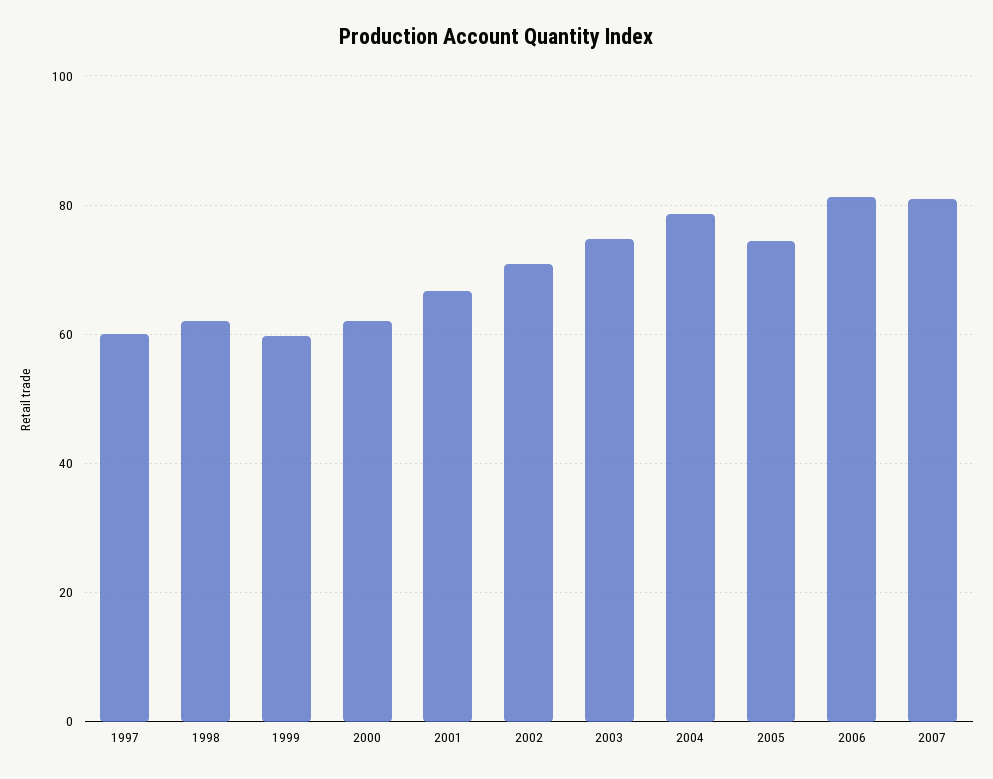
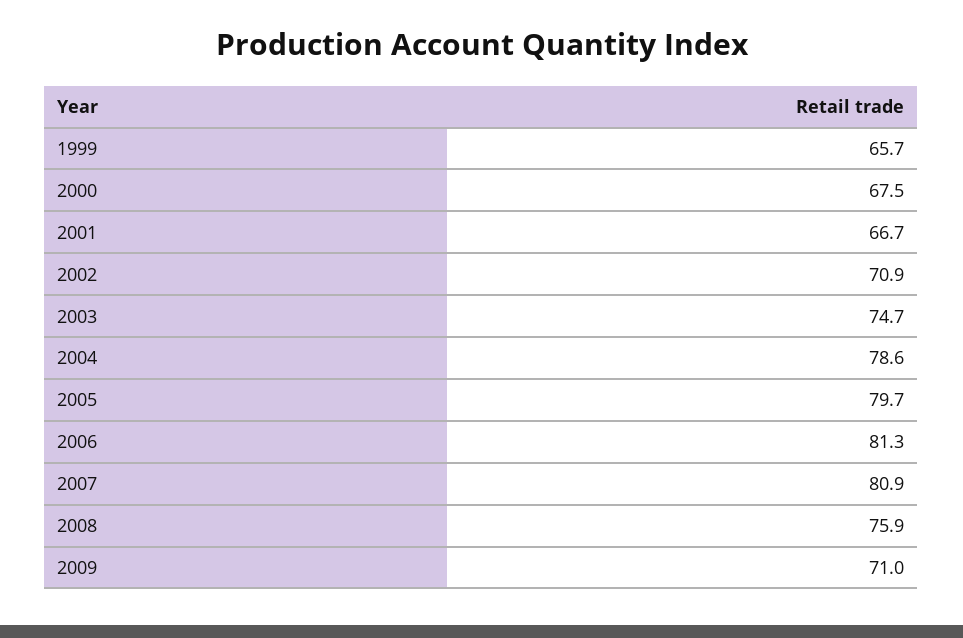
1997: 60 -> none
1998: 62 -> none
1999: 60 -> 65.7
2000: 62 -> 67.5
2005: 74 -> 79.7
2008: none -> 75.9
2009: none -> 71

